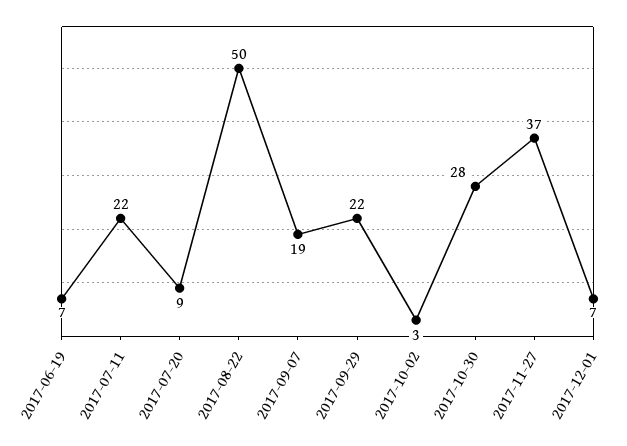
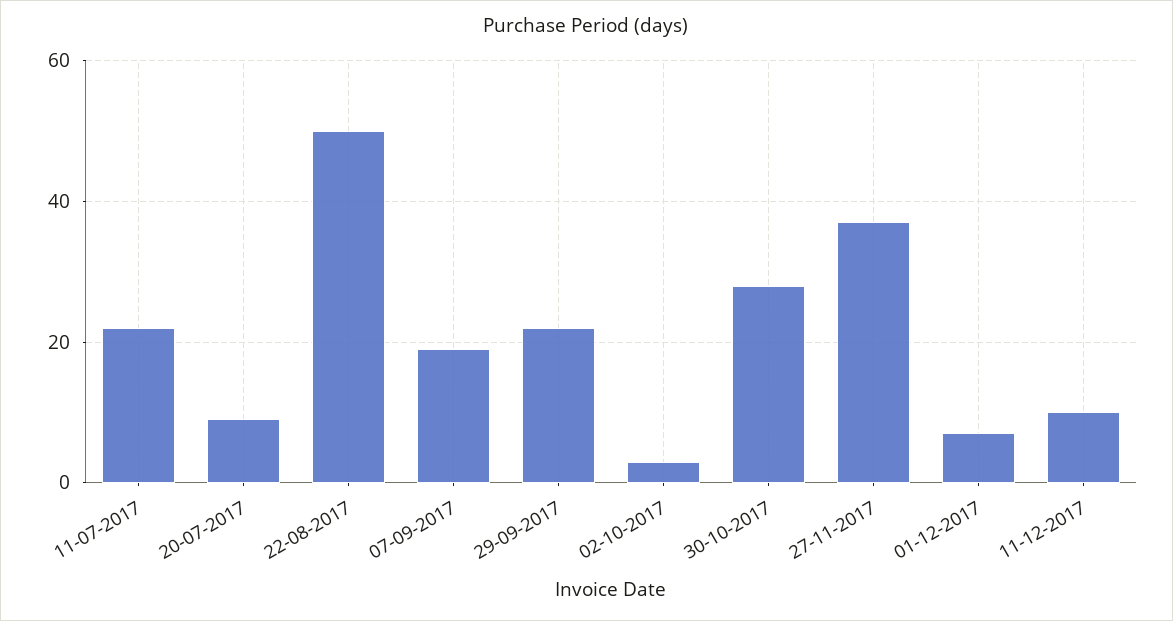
2017-06-19: 7 -> none
11-12-2017: none -> 10

